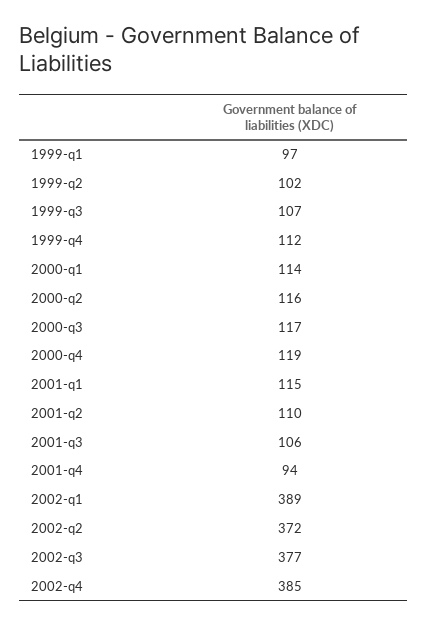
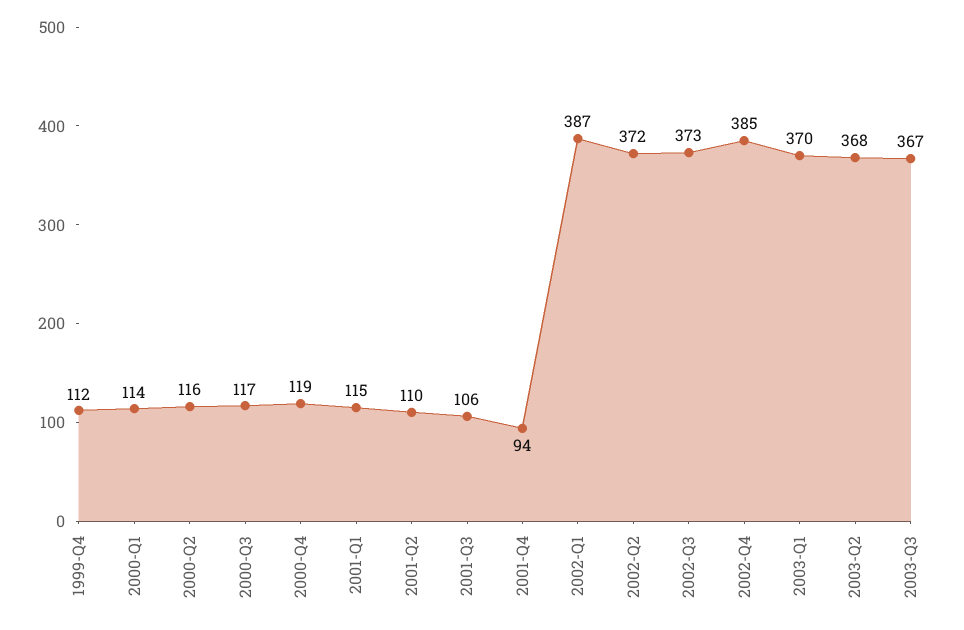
1999-q1: 97 -> none
1999-q2: 102 -> none
1999-q3: 107 -> none
2002-q1: 389 -> 387
2002-q3: 377 -> 373
2003-Q1: none -> 370
2003-Q2: none -> 368
2003-Q3: none -> 367

